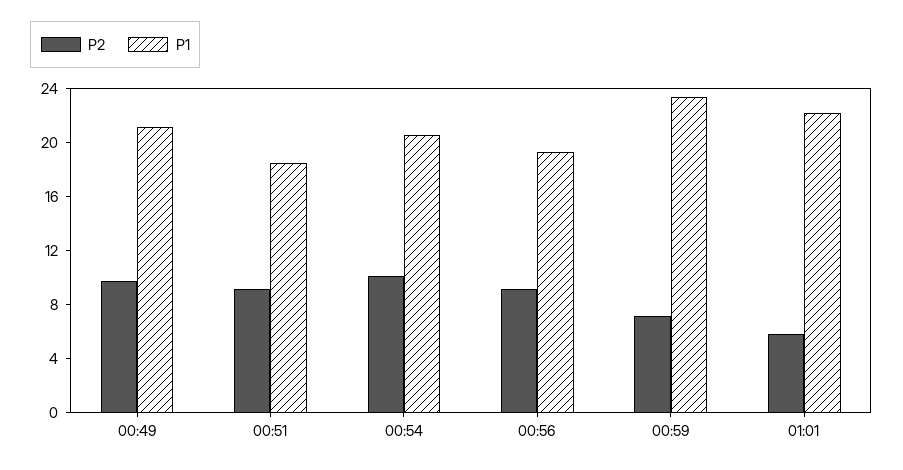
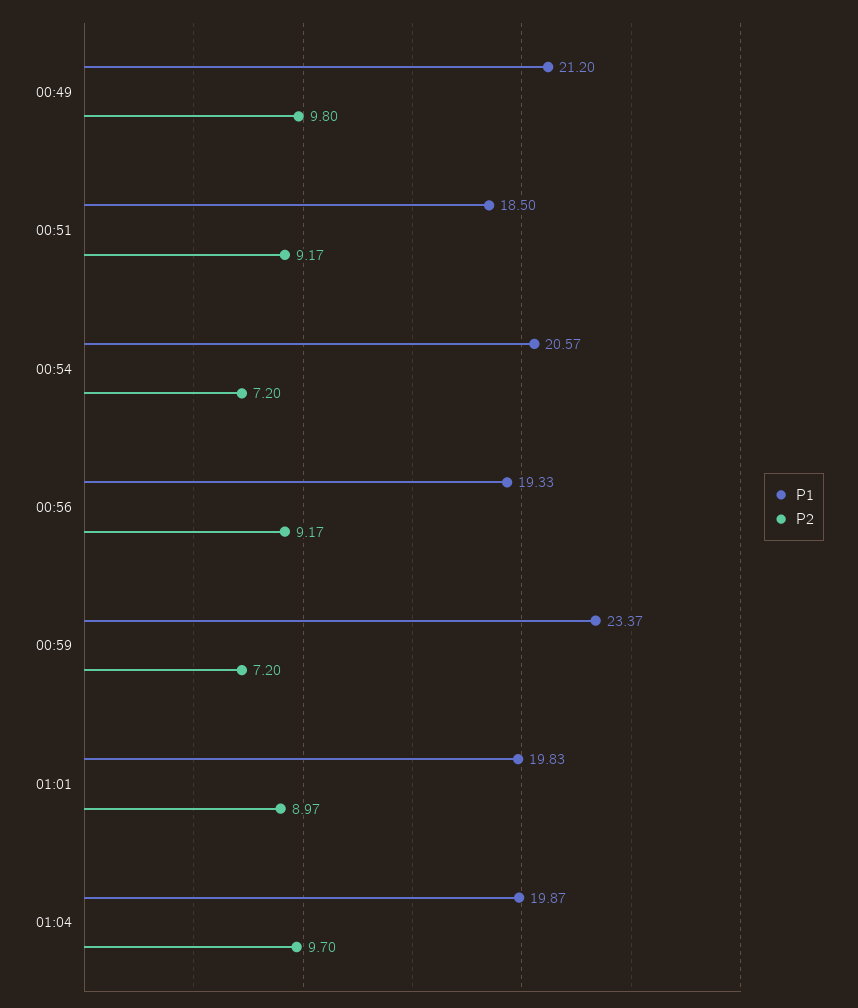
P2, 00:54: 10 -> 7.2
P2, 01:01: 6 -> 8.97
P1, 01:01: 22 -> 19.83
P1, 01:04: none -> 19.87
P2, 01:04: none -> 9.7

